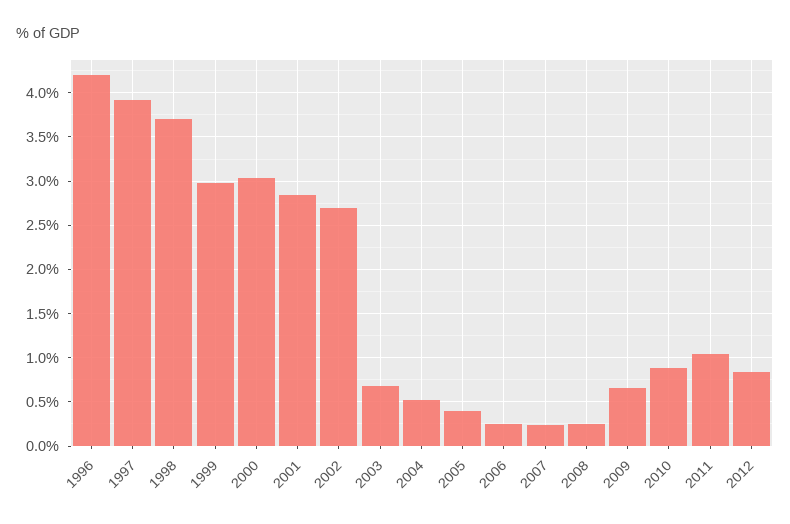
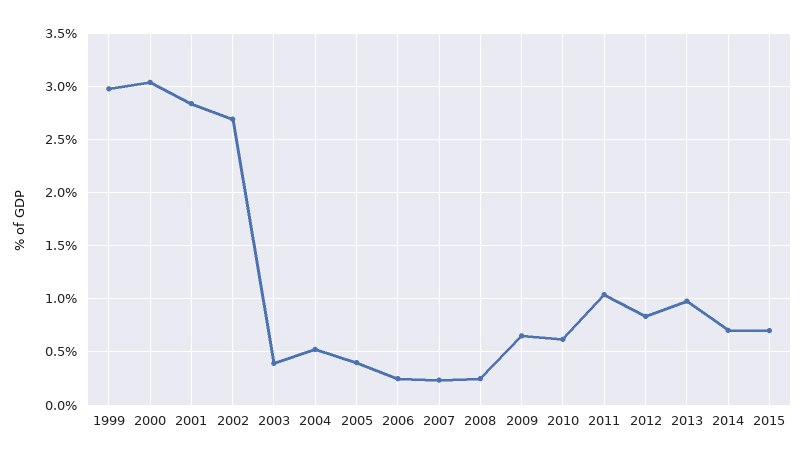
1996: 4.2 -> none
1997: 3.9 -> none
1998: 3.7 -> none
2003: 0.7 -> 0.4
2010: 0.9 -> 0.6
2013: none -> 1
2014: none -> 0.7
2015: none -> 0.7

